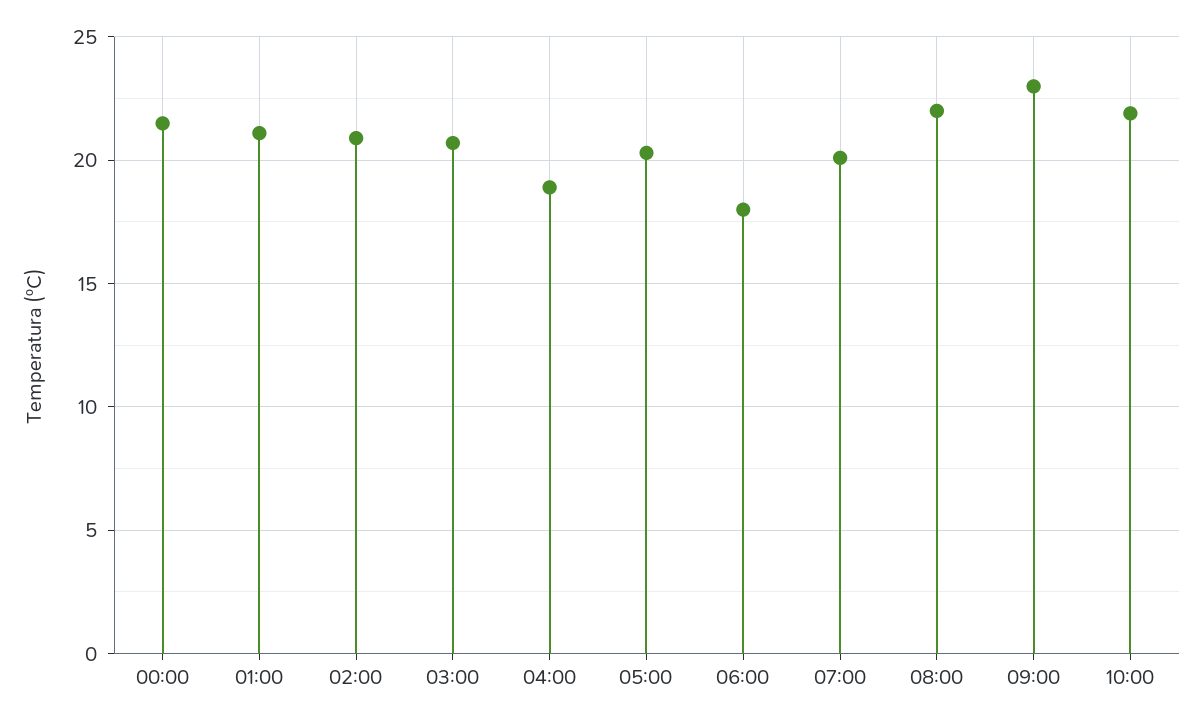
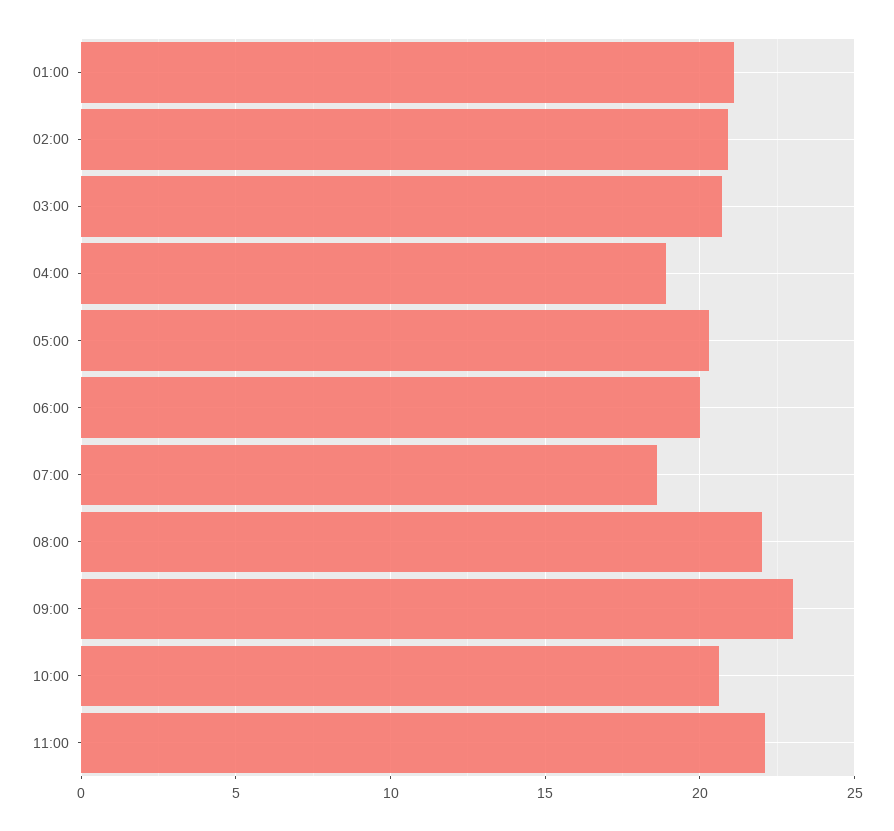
00:00: 21.5 -> none
06:00: 18 -> 20
07:00: 20 -> 18.5
10:00: 22 -> 20.5
11:00: none -> 22

